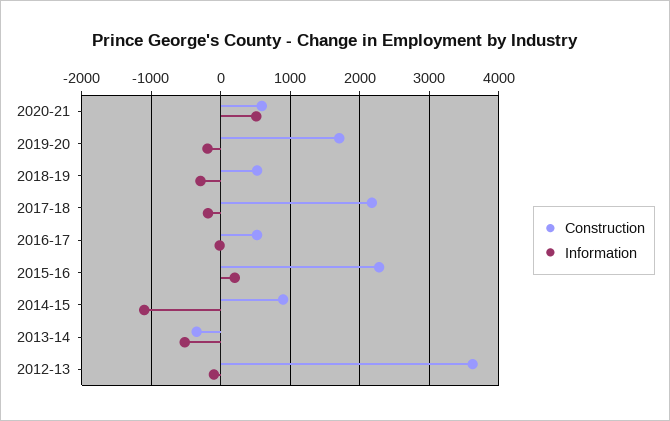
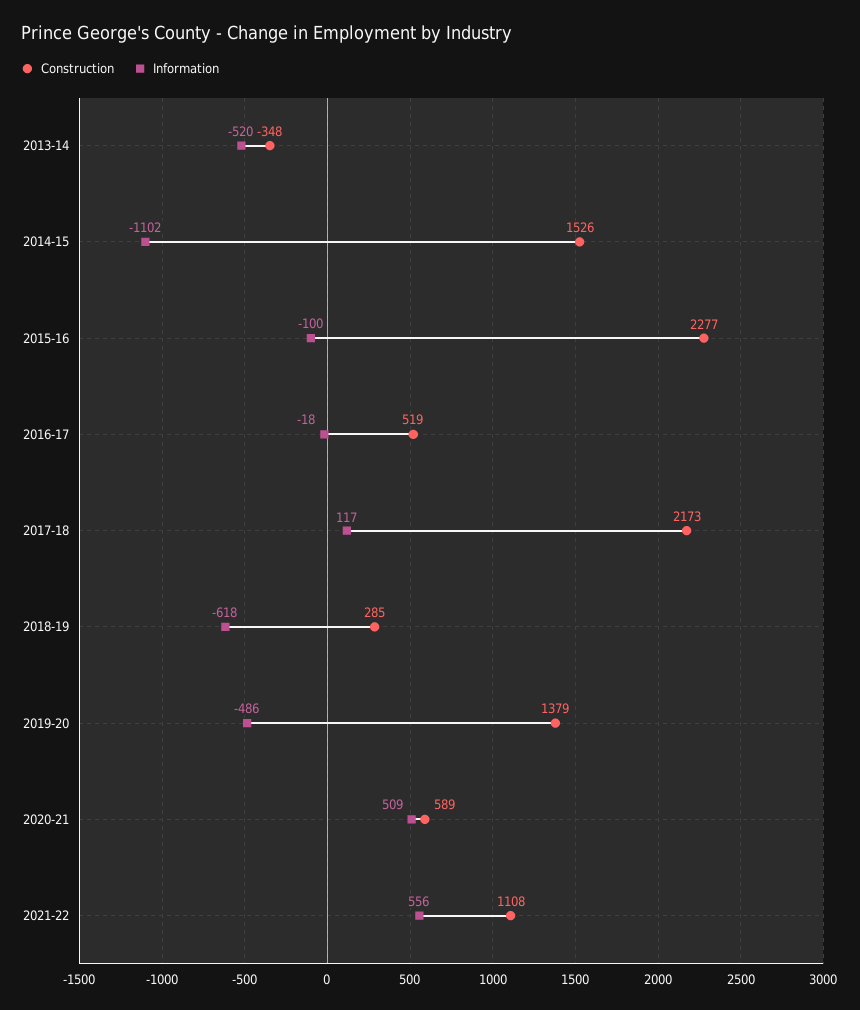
Construction, 2019-20: 1700 -> 1379
Information, 2019-20: -200 -> -486
Construction, 2018-19: 500 -> 285
Information, 2018-19: -300 -> -618
Information, 2017-18: -200 -> 117
Information, 2015-16: 200 -> -100
Construction, 2014-15: 900 -> 1526
Construction, 2012-13: 3600 -> none
Information, 2012-13: -100 -> none
Construction, 2021-22: none -> 1108
Information, 2021-22: none -> 556

